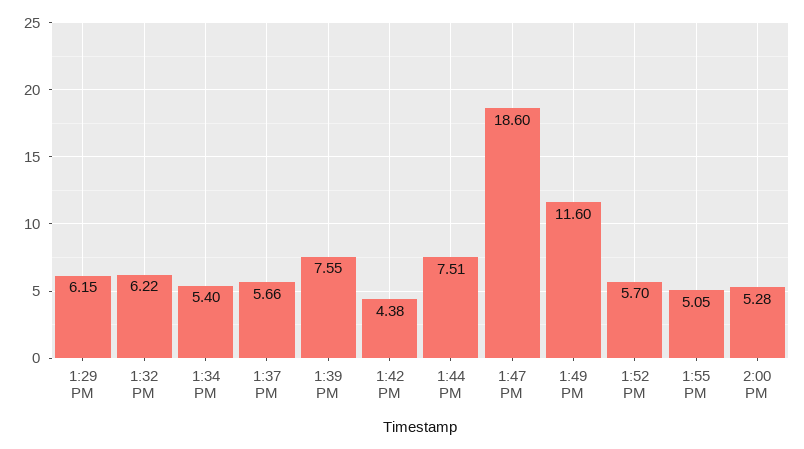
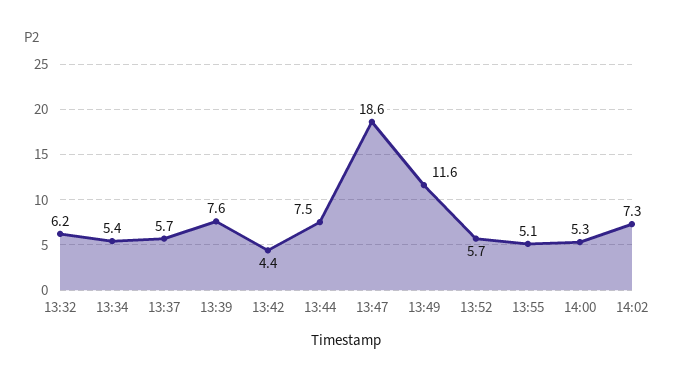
1:29 PM: 6.15 -> none
14:02: none -> 7.3

